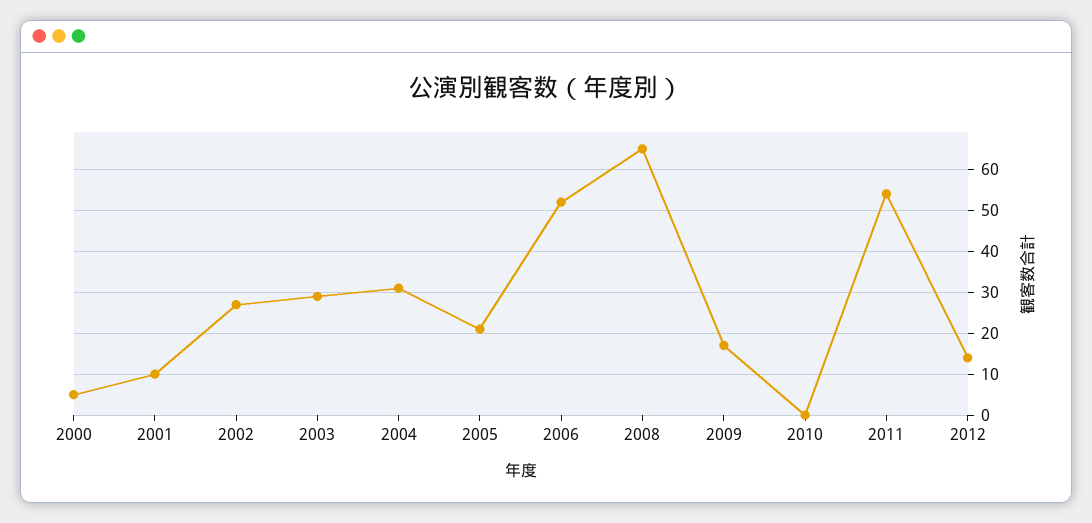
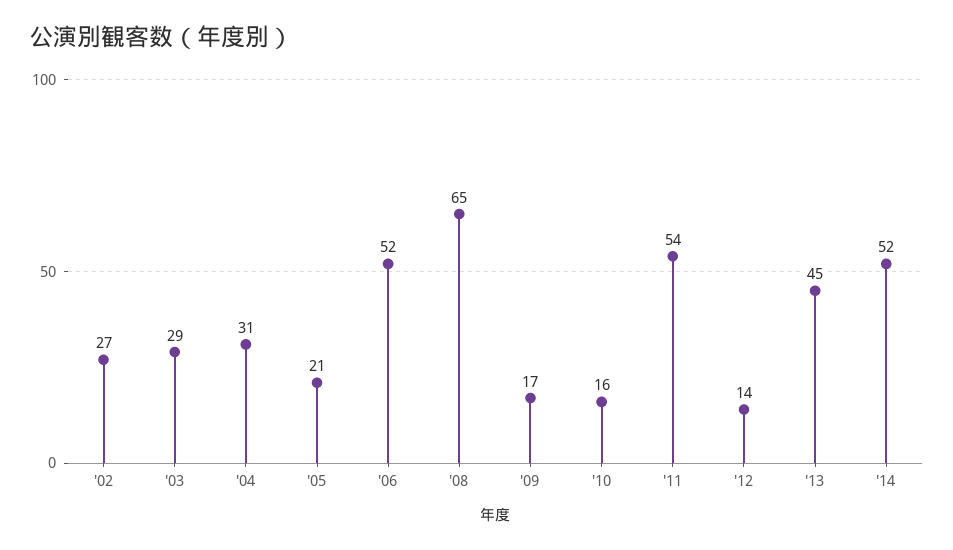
2000: 5 -> none
2001: 10 -> none
2010: 0 -> 16
'13: none -> 45
'14: none -> 52

